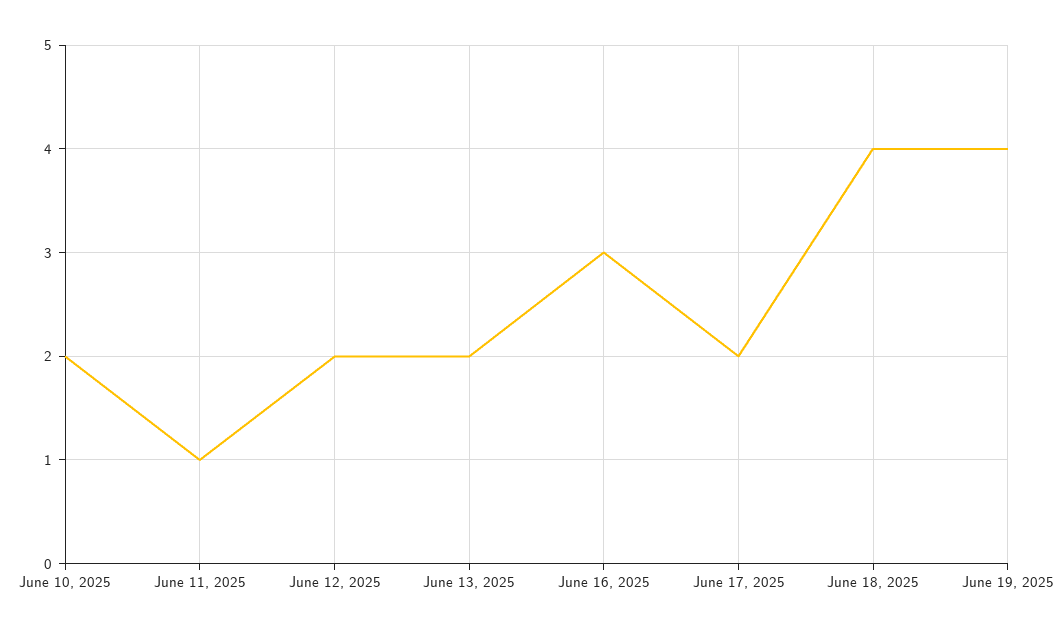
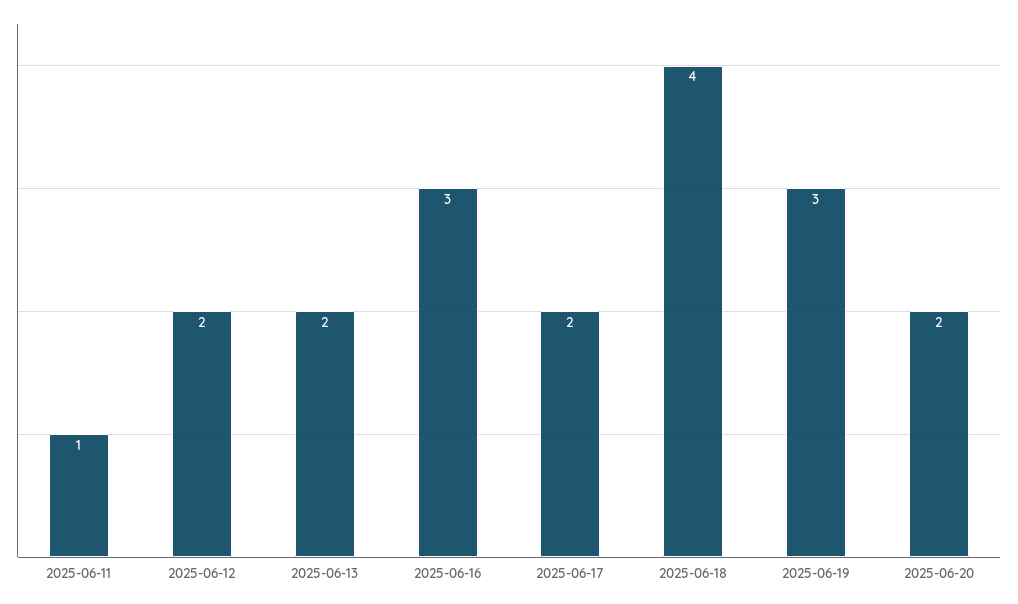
June 10, 2025: 2 -> none
June 19, 2025: 4 -> 3
2025-06-20: none -> 2

